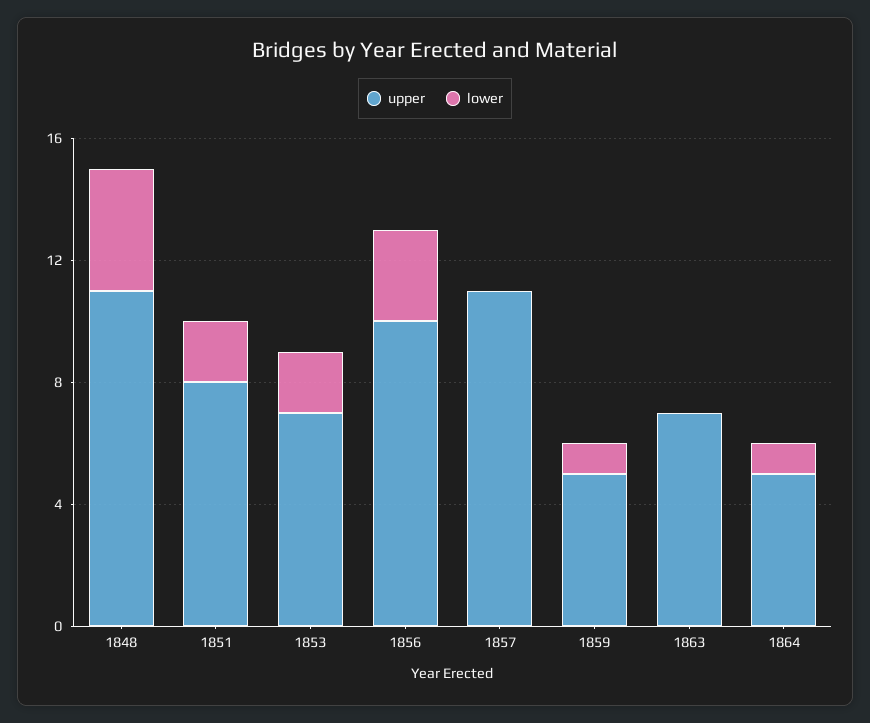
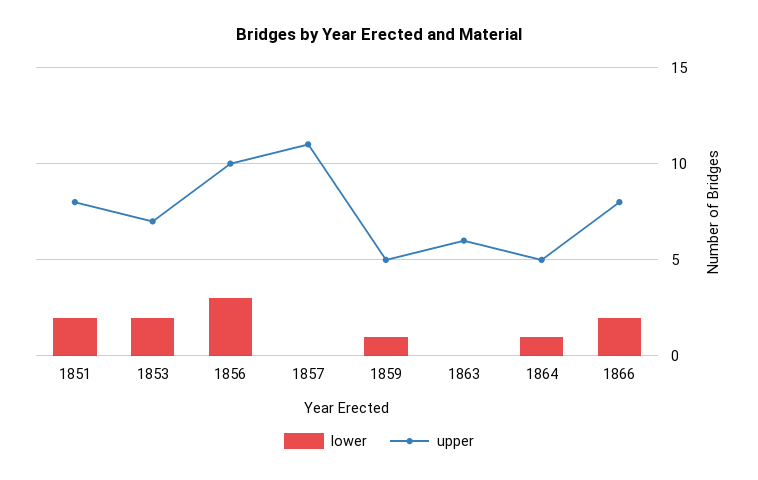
upper, 1848: 11 -> none
lower, 1848: 4 -> none
upper, 1863: 7 -> 6
lower, 1866: none -> 2
upper, 1866: none -> 8

